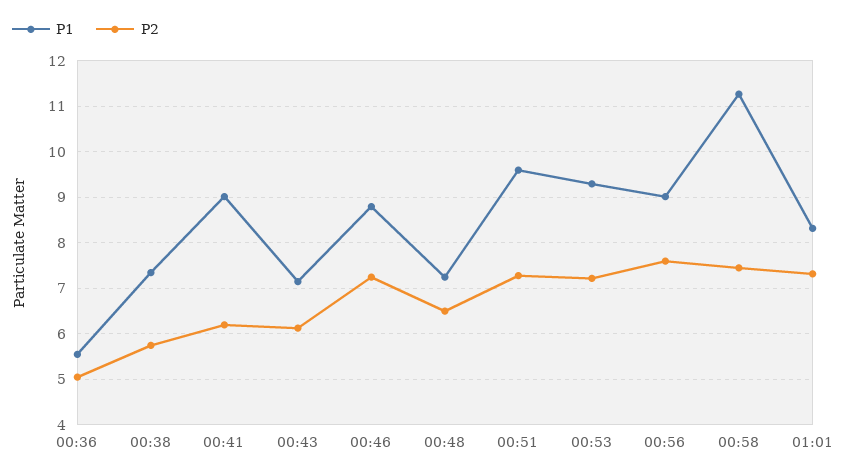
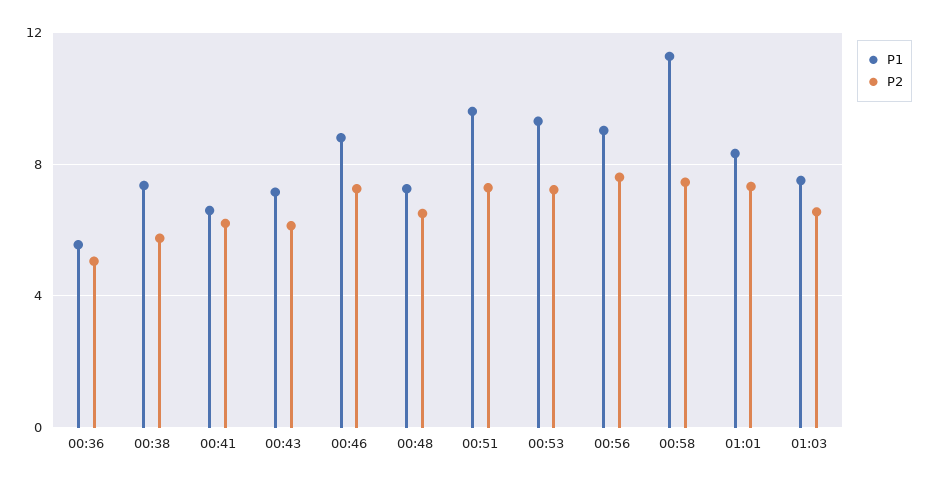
P1, 00:41: 9 -> 6.5
P1, 01:03: none -> 7.5
P2, 01:03: none -> 6.5

